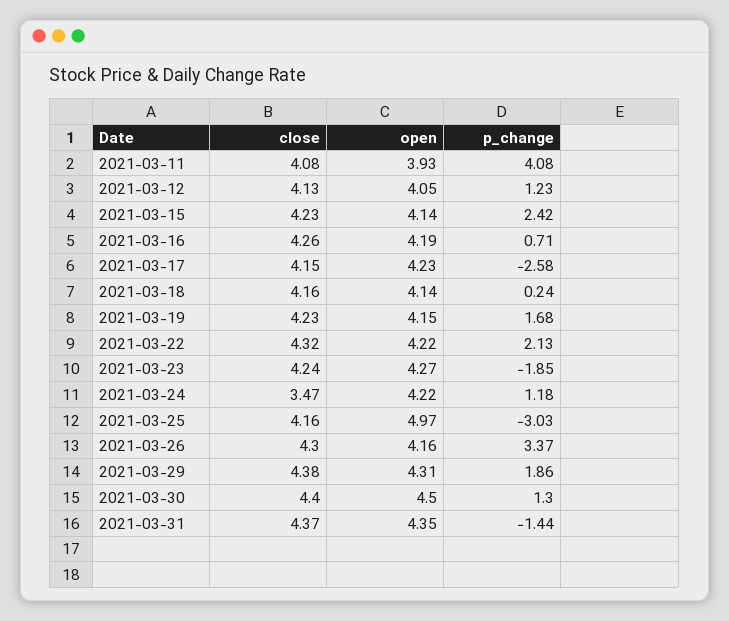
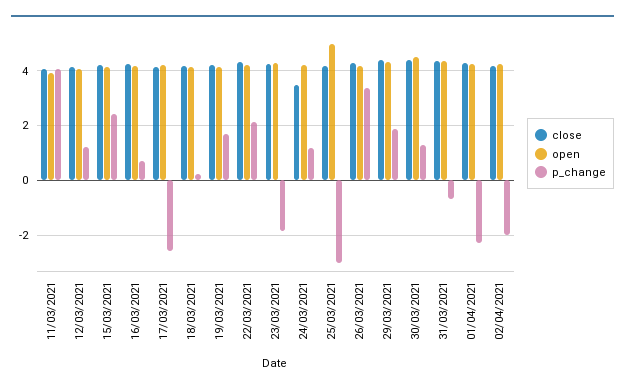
p_change, 2021-03-31: -1.44 -> -0.75
close, 01/04/2021: none -> 4.25
open, 01/04/2021: none -> 4.25
p_change, 01/04/2021: none -> -2.25
close, 02/04/2021: none -> 4.25
open, 02/04/2021: none -> 4.25
p_change, 02/04/2021: none -> -2

